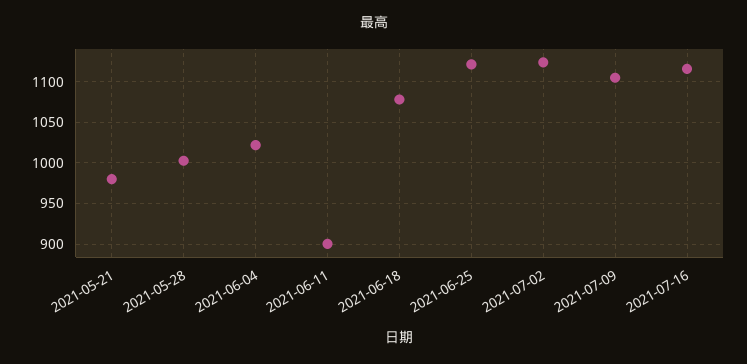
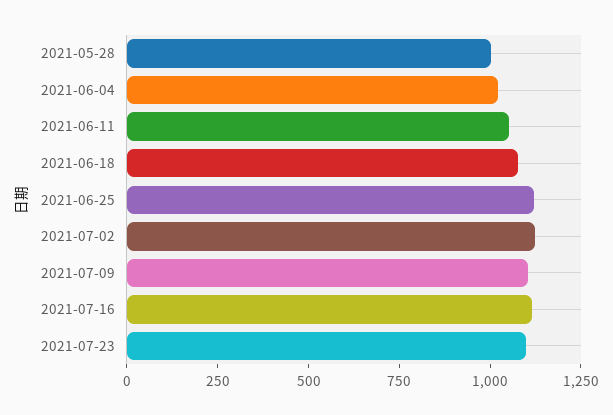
2021-05-21: 980 -> none
2021-06-11: 900 -> 1050
2021-07-23: none -> 1100

